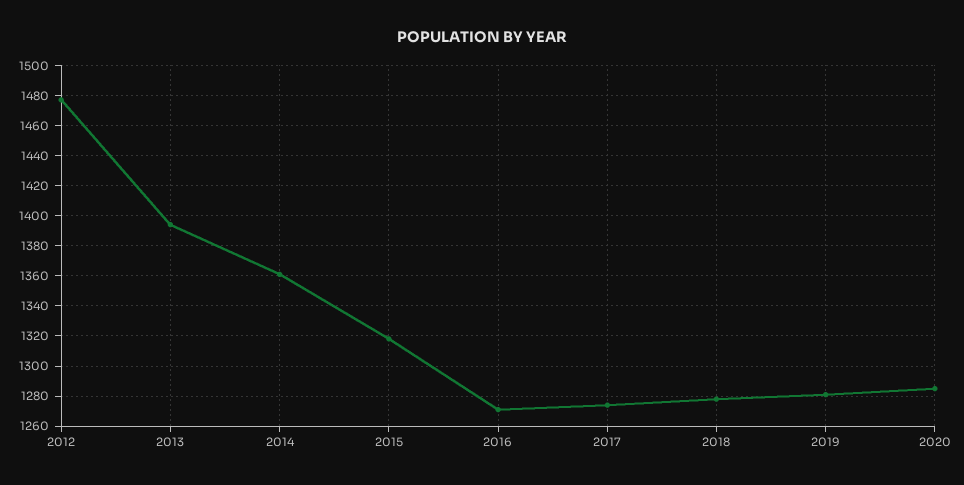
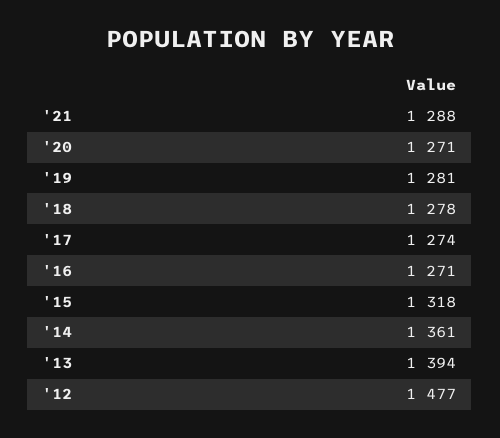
2020: 1285 -> 1271
'21: none -> 1288

